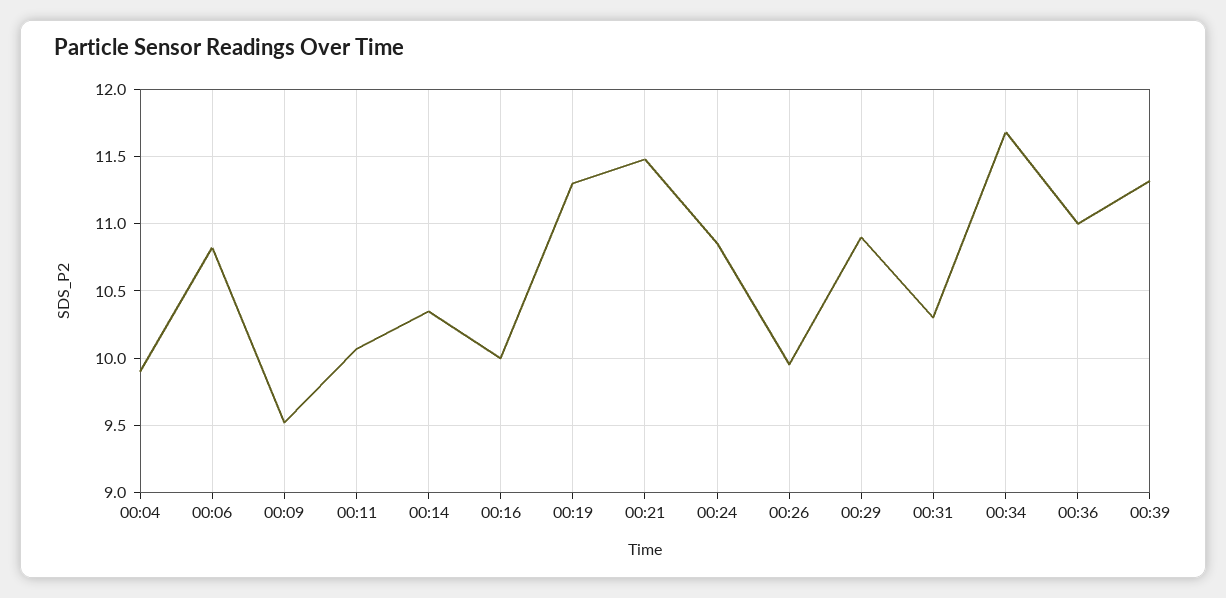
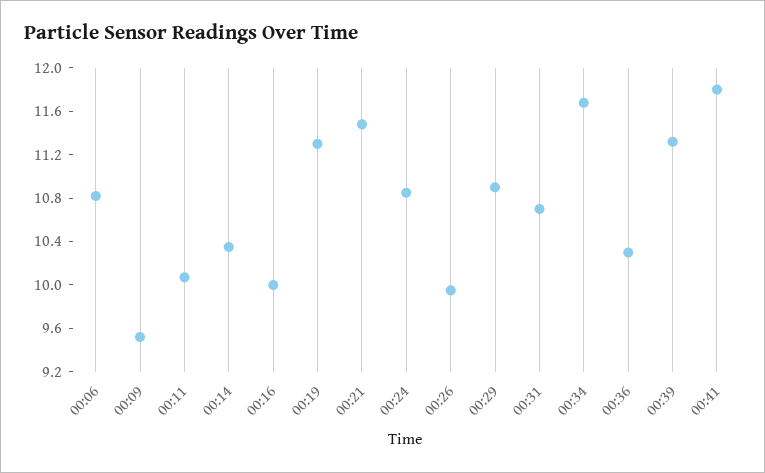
00:04: 9.9 -> none
00:31: 10.3 -> 10.7
00:36: 11 -> 10.3
00:41: none -> 11.8

